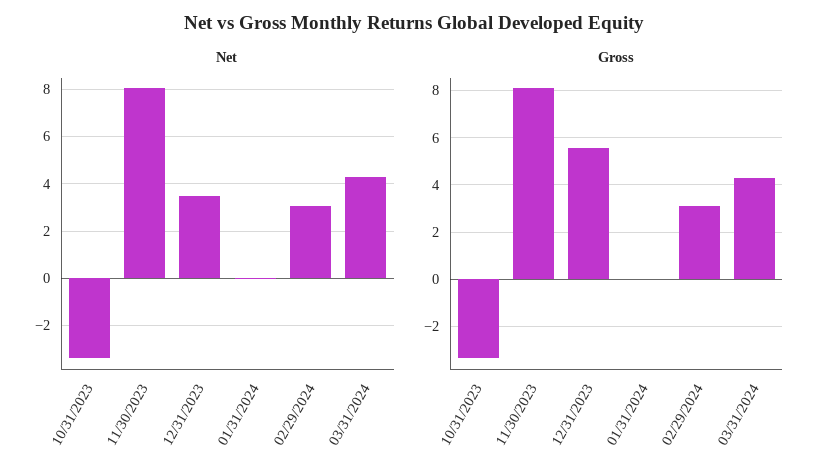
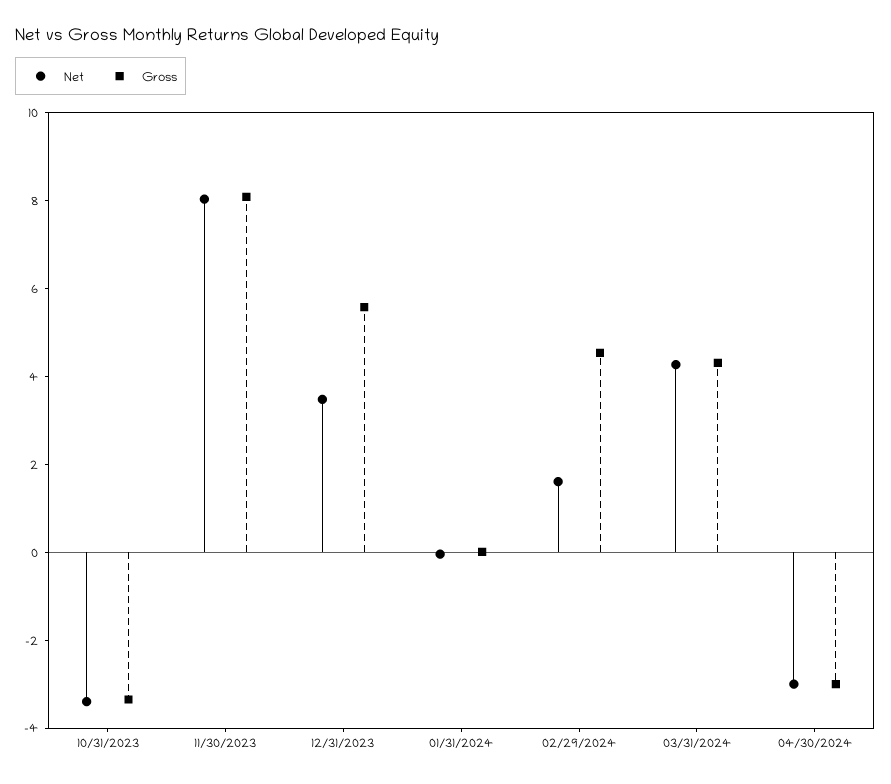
Net, 02/29/2024: 3 -> 1.5
Gross, 02/29/2024: 3 -> 4.5
Net, 04/30/2024: none -> -3
Gross, 04/30/2024: none -> -3

